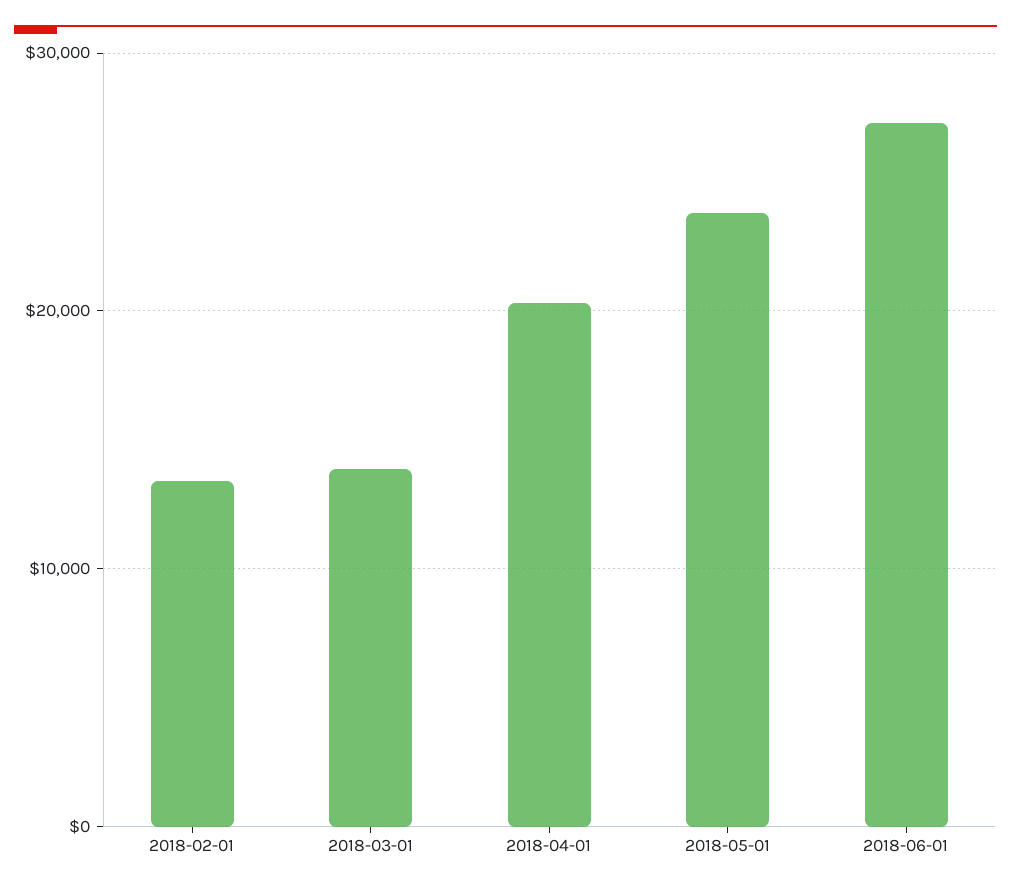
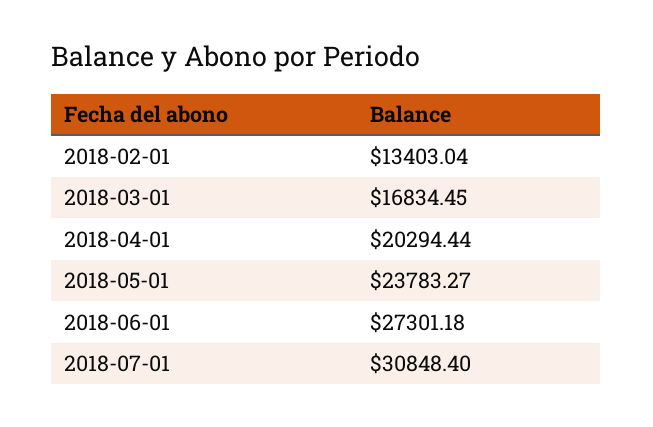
2018-03-01: 14000 -> 16834.45
2018-07-01: none -> 30848.4

